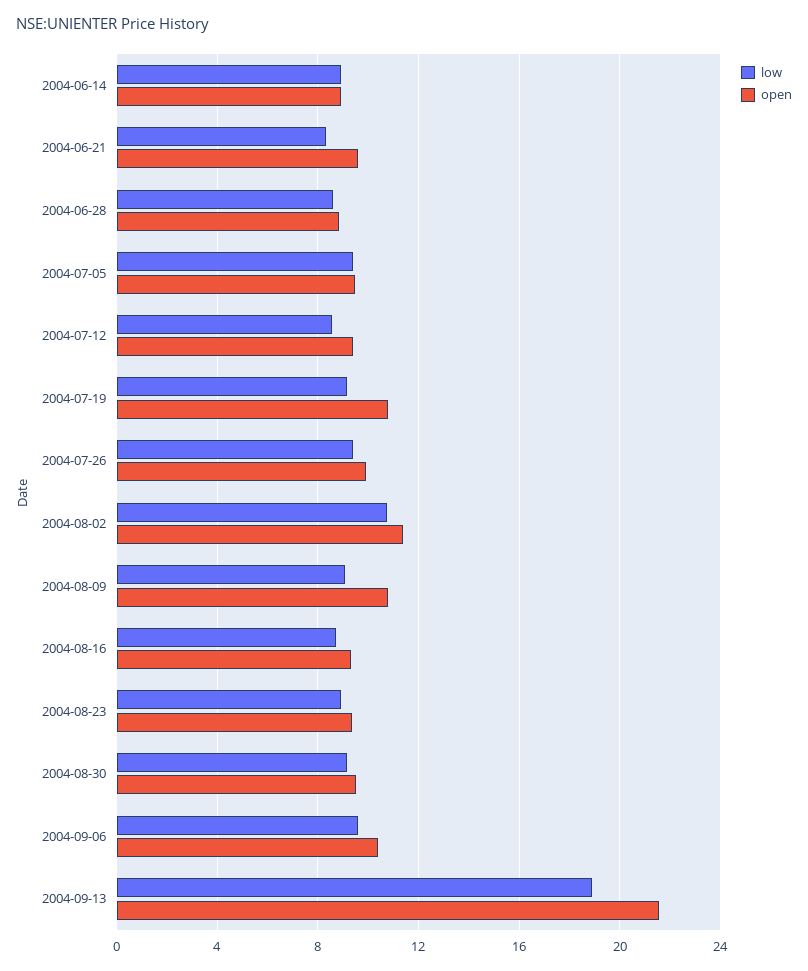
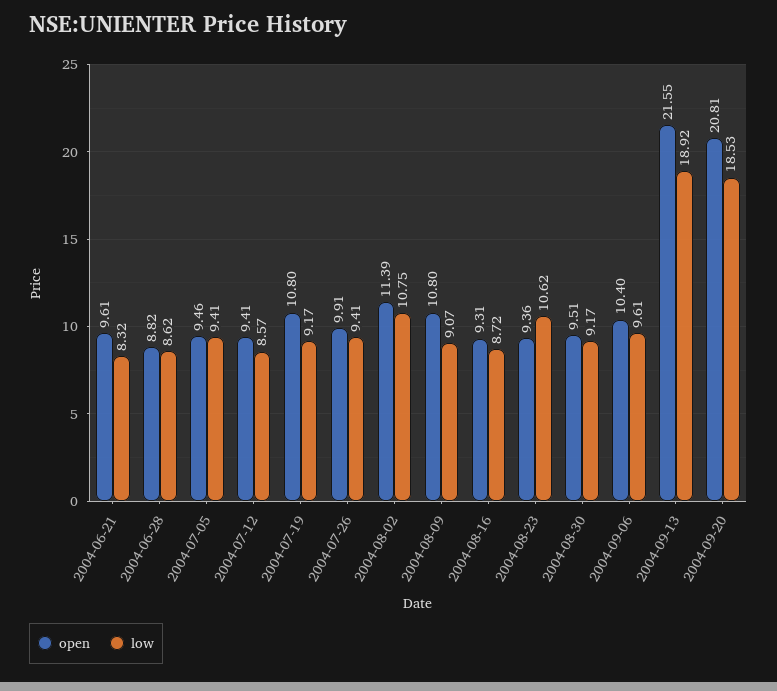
low, 2004-06-14: 9 -> none
open, 2004-06-14: 9 -> none
low, 2004-08-23: 9 -> 10.62
open, 2004-09-20: none -> 20.81
low, 2004-09-20: none -> 18.53

